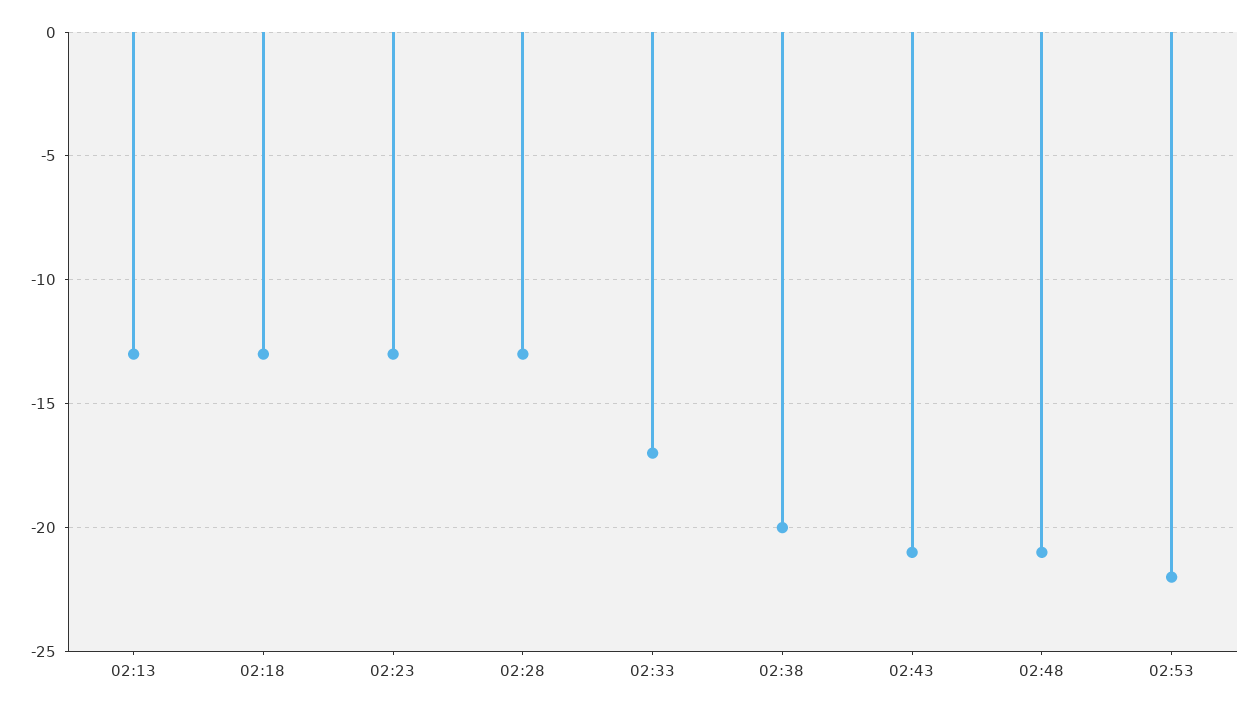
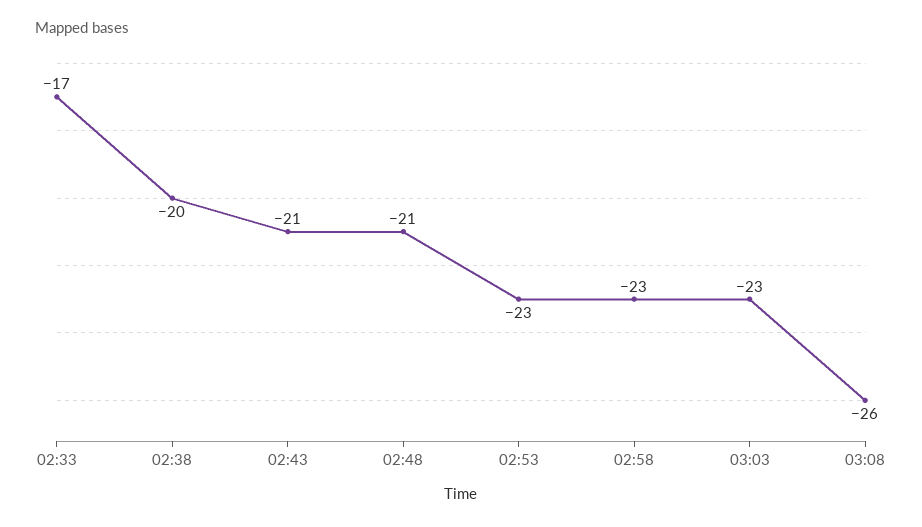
02:13: -13 -> none
02:18: -13 -> none
02:23: -13 -> none
02:28: -13 -> none
02:53: -22 -> -23
02:58: none -> -23
03:03: none -> -23
03:08: none -> -26

